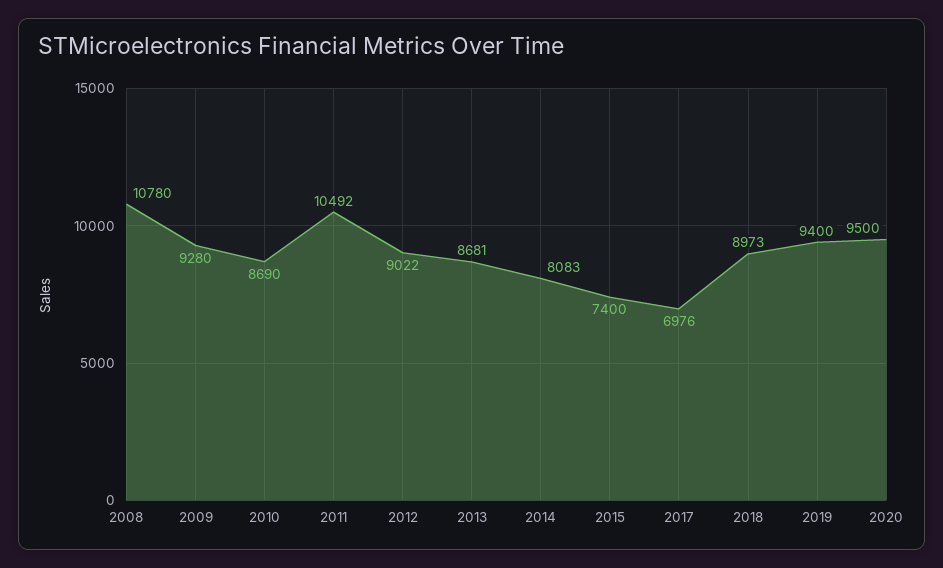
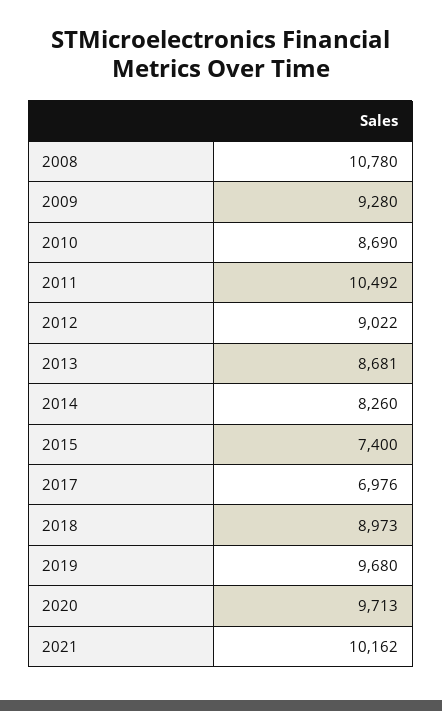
2014: 8083 -> 8260
2019: 9400 -> 9680
2020: 9500 -> 9713
2021: none -> 10162

